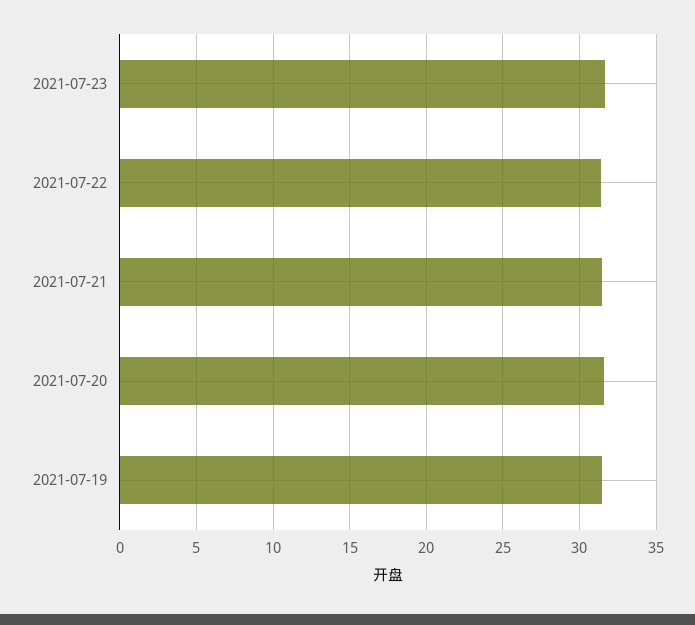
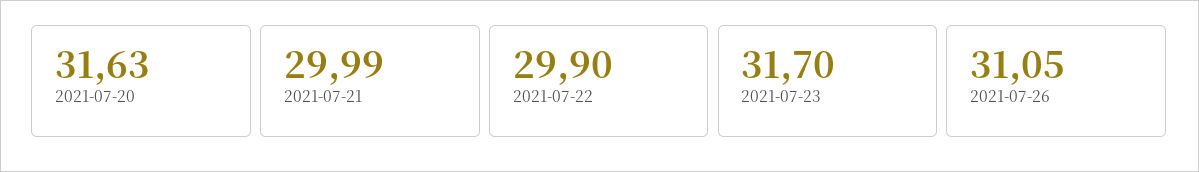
2021-07-22: 31.5 -> 29.9
2021-07-21: 31.5 -> 29.99
2021-07-19: 31.5 -> none
2021-07-26: none -> 31.05

